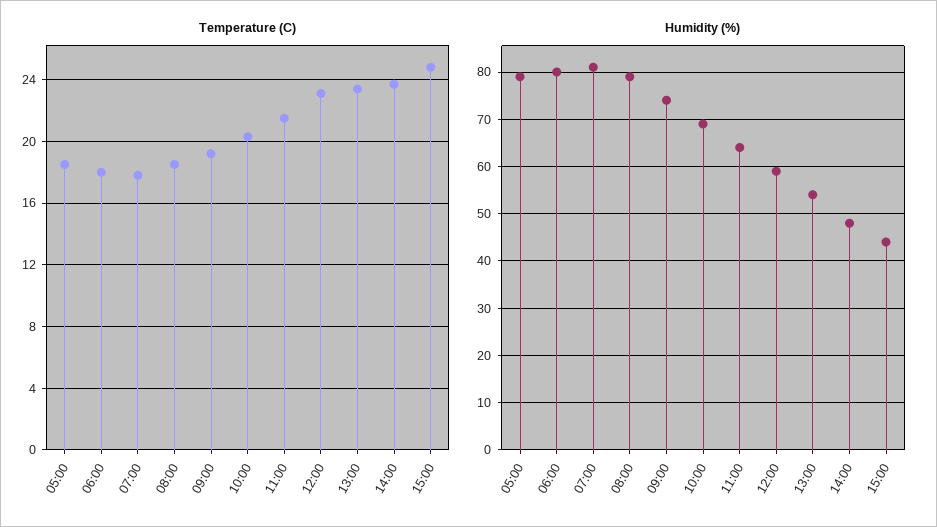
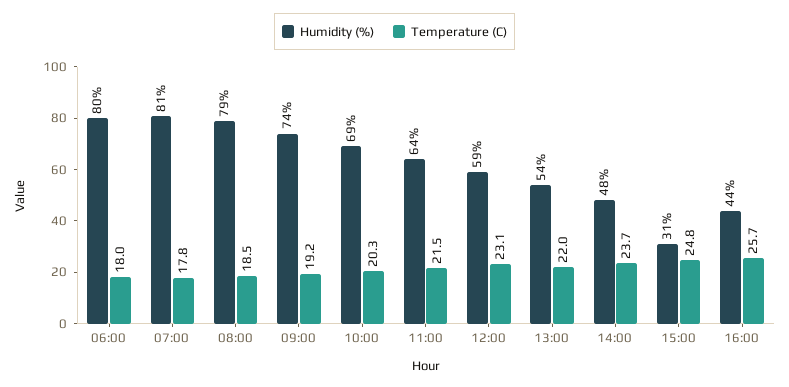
Temperature (C), 05:00: 18.5 -> none
Temperature (C), 13:00: 23.5 -> 22
Humidity (%), 05:00: 80 -> none
Humidity (%), 15:00: 45 -> 31
Humidity (%), 16:00: none -> 44
Temperature (C), 16:00: none -> 25.7

